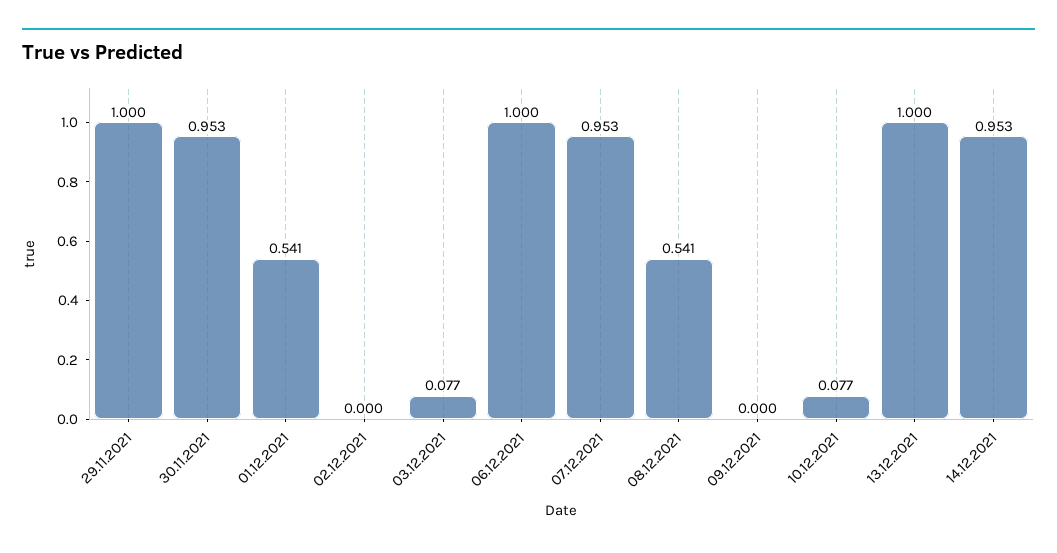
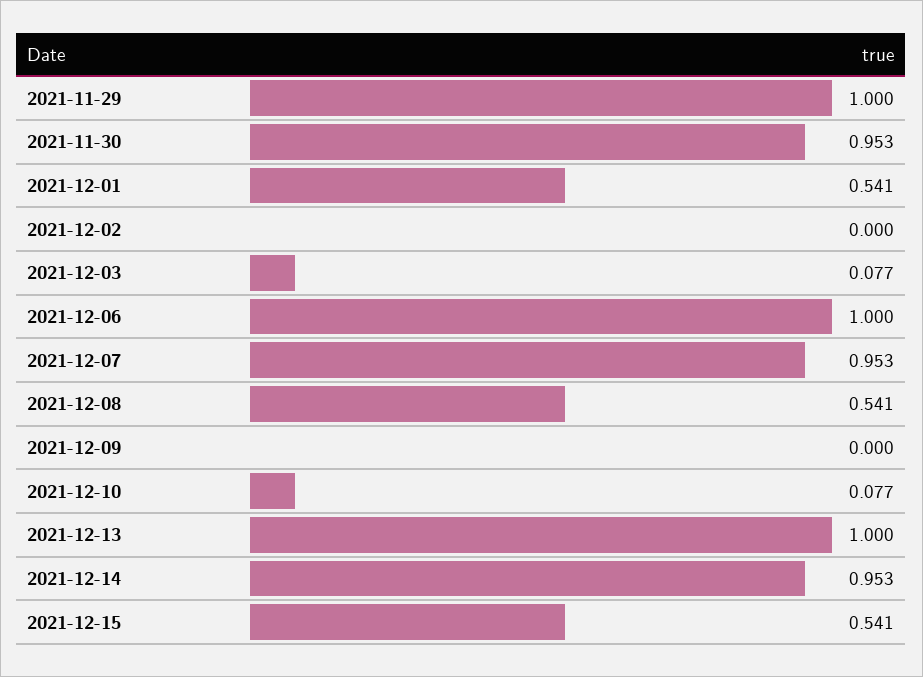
2021-12-15: none -> 0.541

